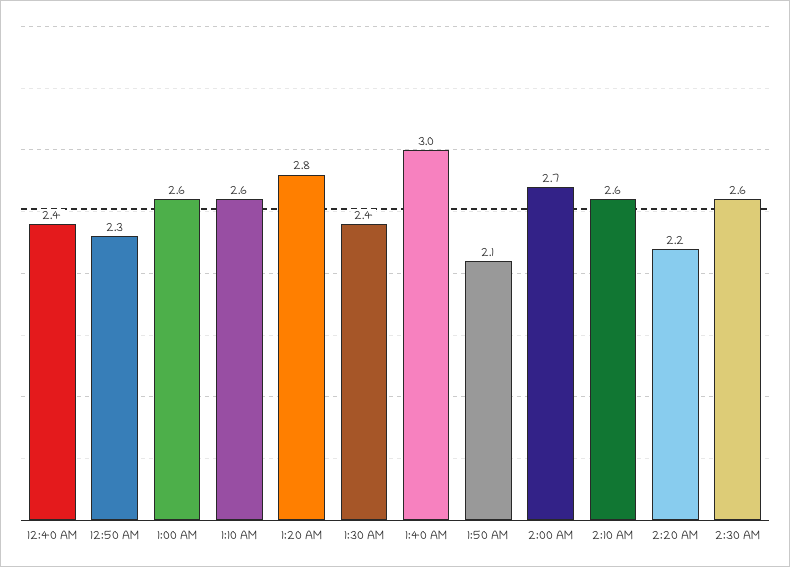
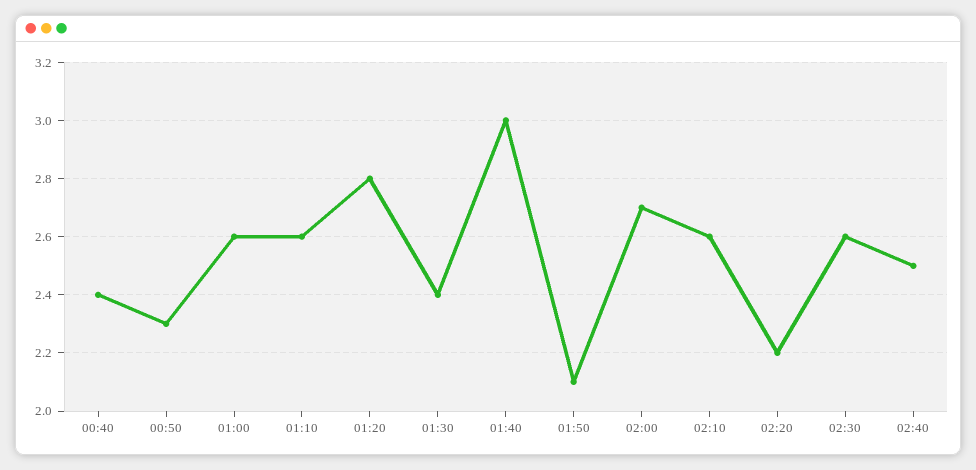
02:40: none -> 2.5

